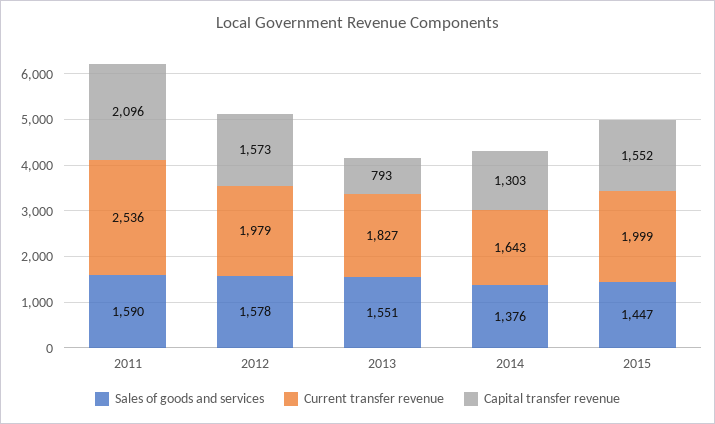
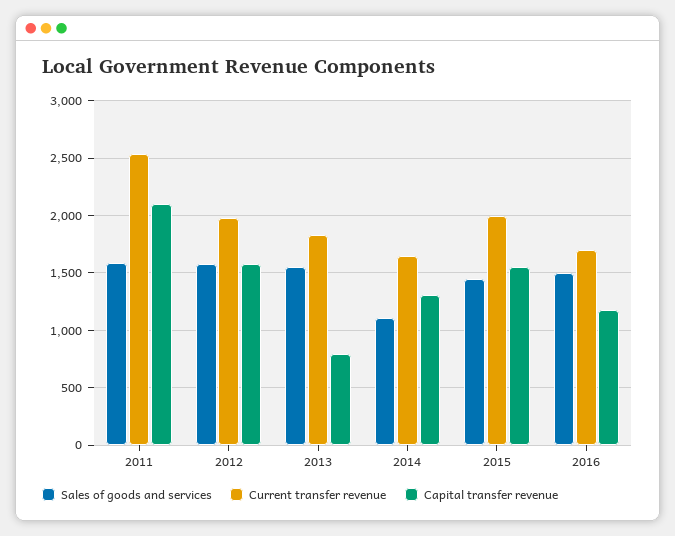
Sales of goods and services, 2014: 1376 -> 1100
Sales of goods and services, 2016: none -> 1500
Current transfer revenue, 2016: none -> 1700
Capital transfer revenue, 2016: none -> 1200

